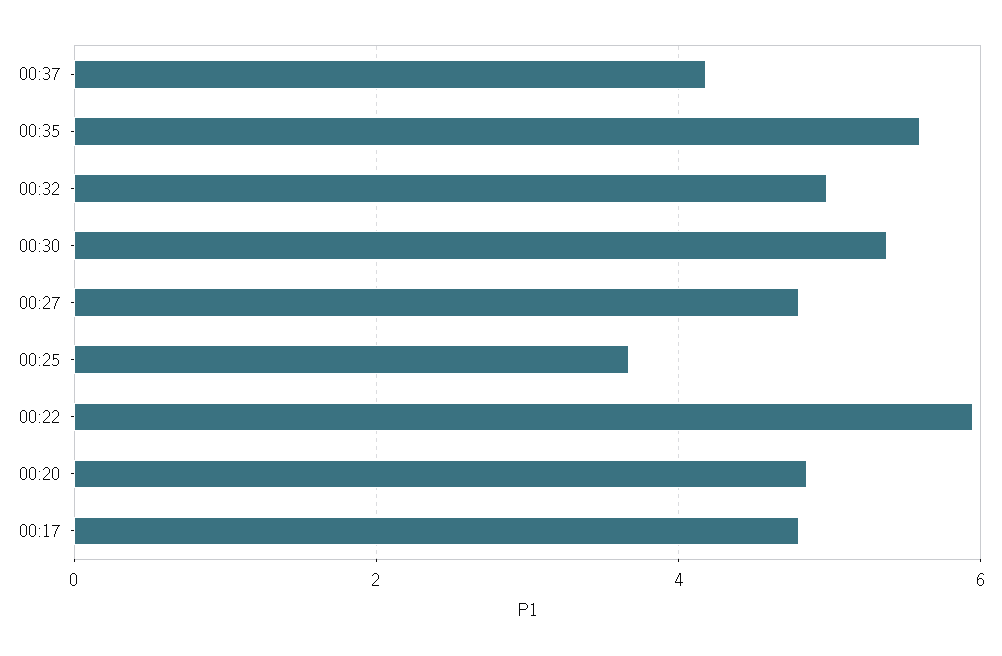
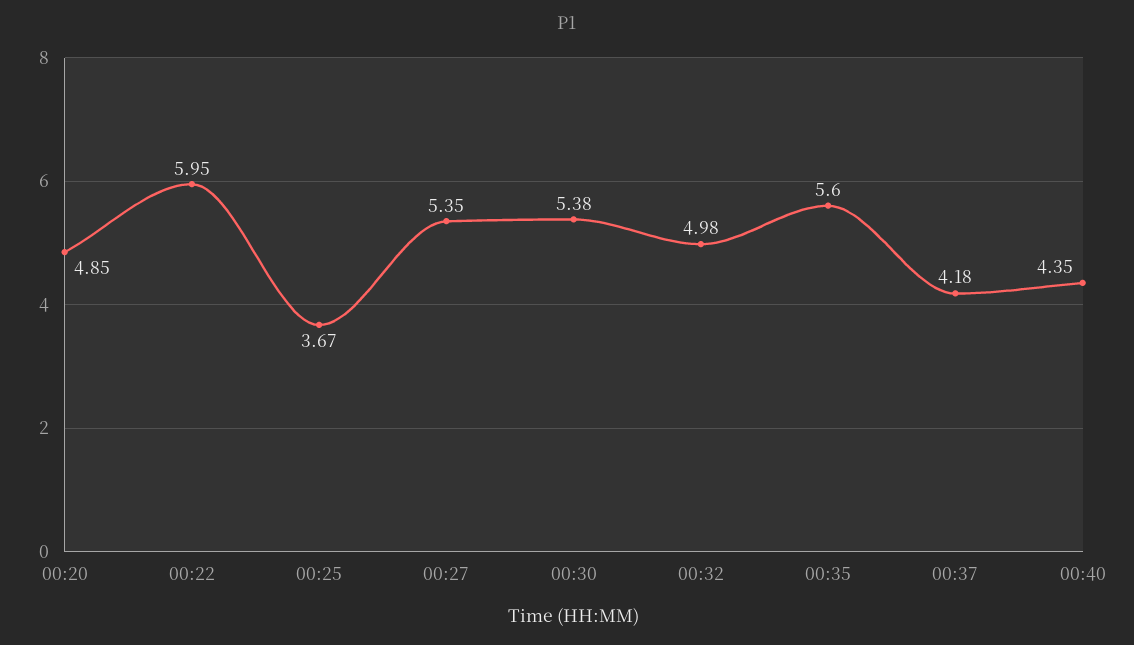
00:27: 4.8 -> 5.35
00:17: 4.8 -> none
00:40: none -> 4.35

